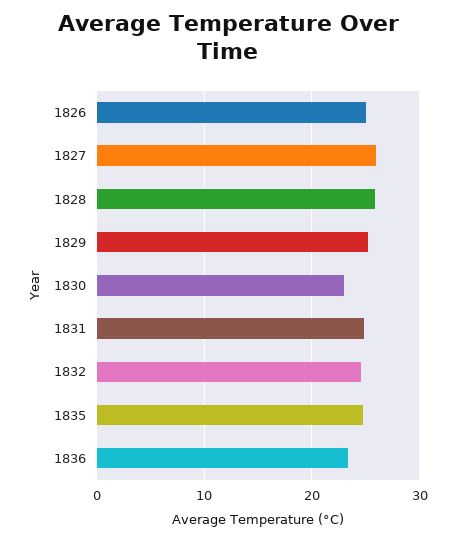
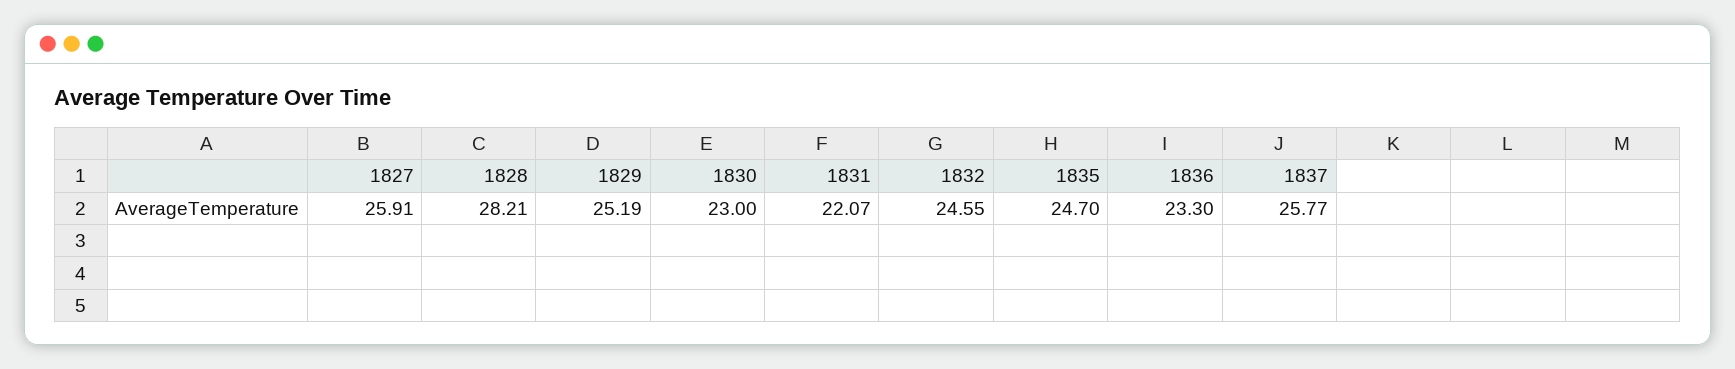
1826: 25 -> none
1828: 26 -> 28.21
1831: 25 -> 22.07
1837: none -> 25.77

